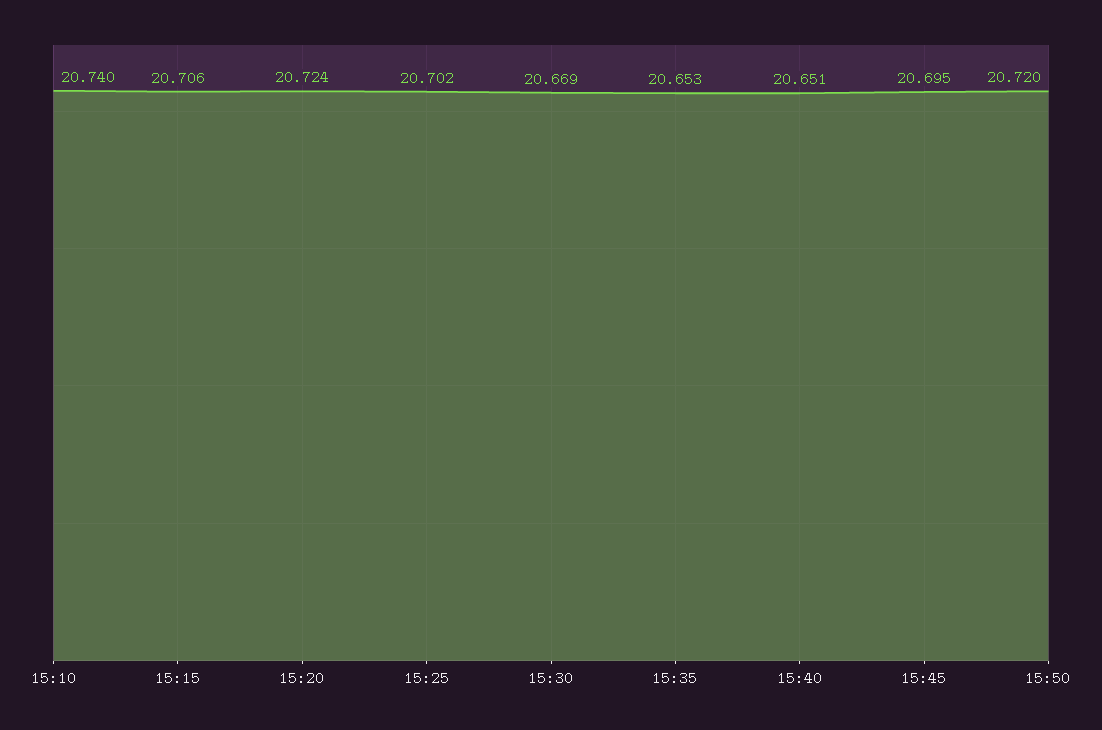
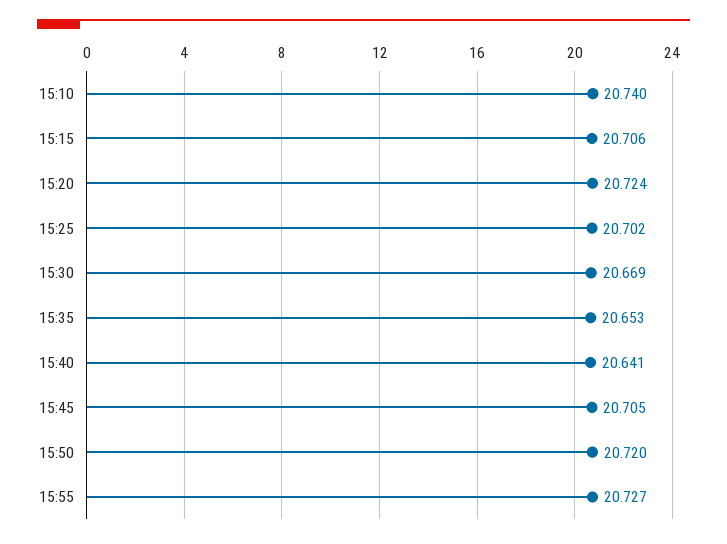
15:40: 20.651 -> 20.641
15:45: 20.695 -> 20.705
15:55: none -> 20.727

